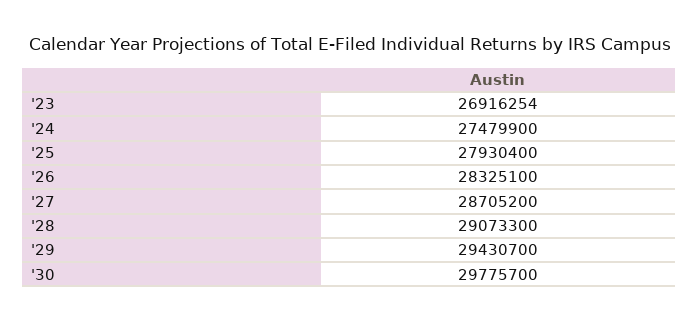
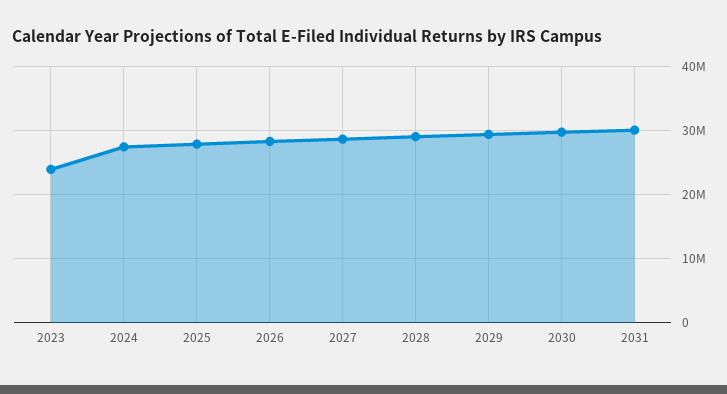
'23: 26916254 -> 24000000
2031: none -> 30000000

